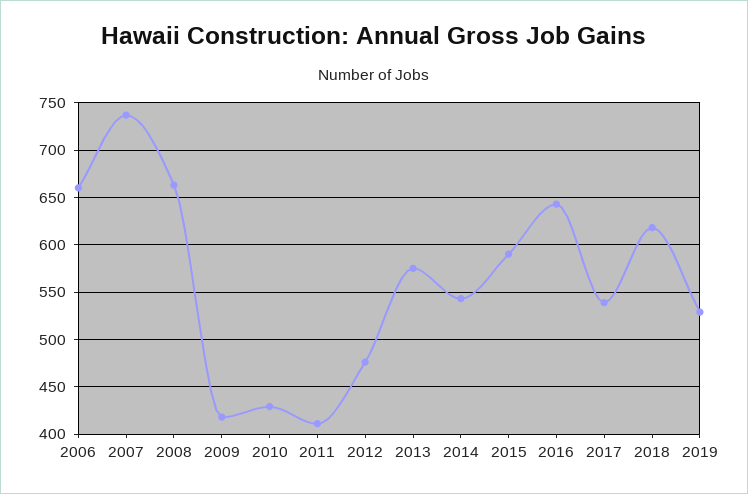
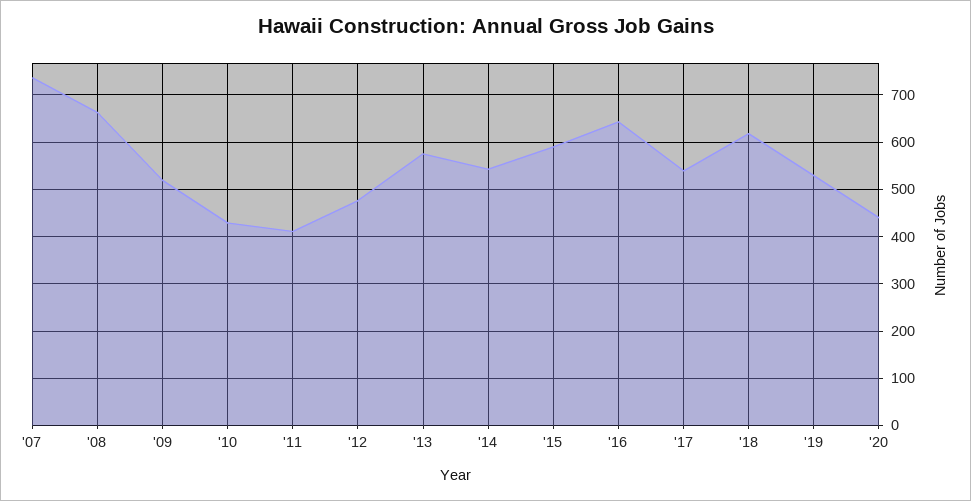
2006: 660 -> none
2009: 420 -> 520
'20: none -> 440

